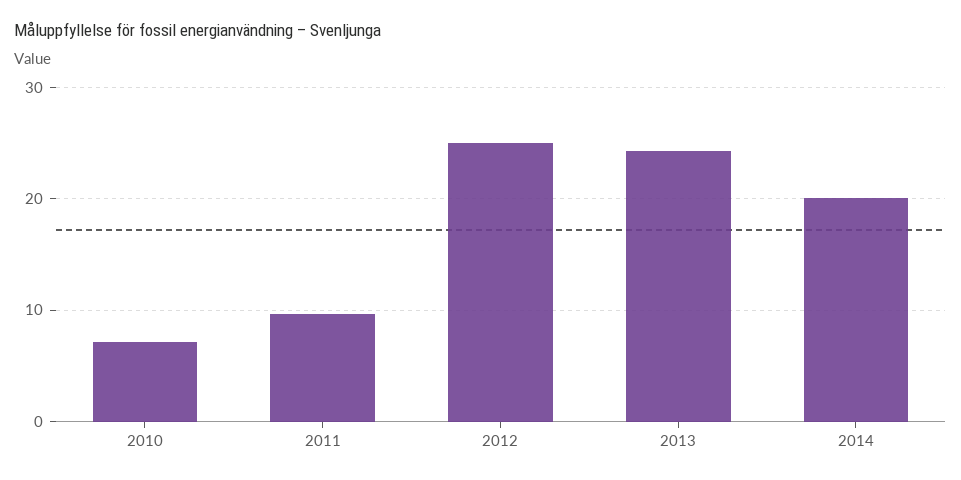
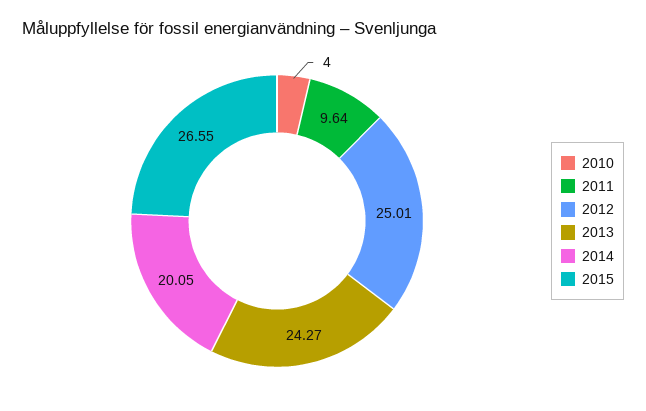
2010: 7 -> 4
2015: none -> 26.55

